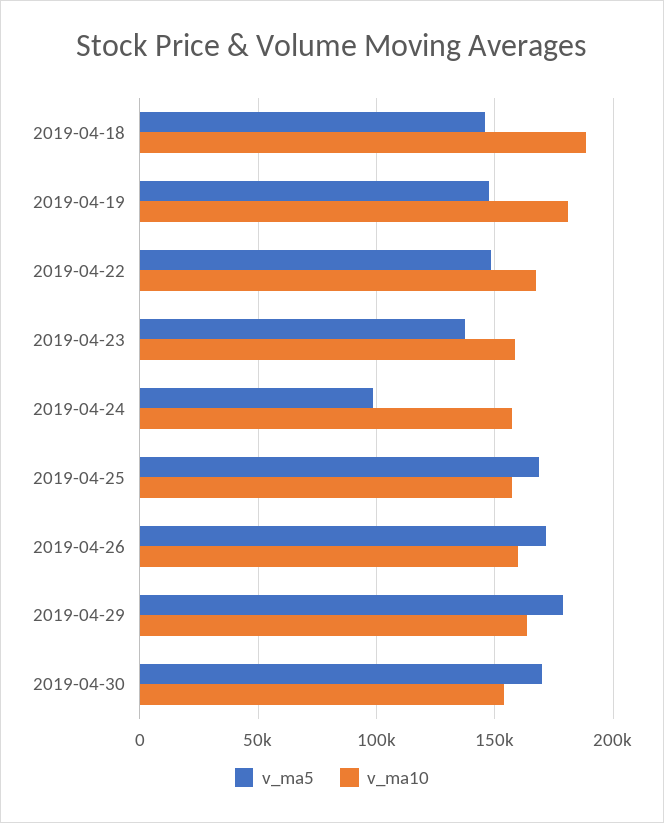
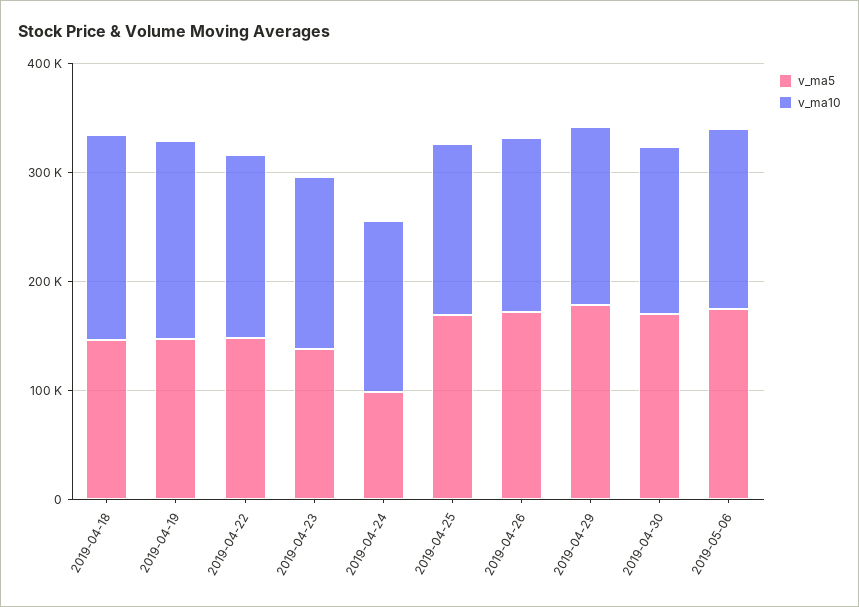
v_ma5, 2019-05-06: none -> 180000
v_ma10, 2019-05-06: none -> 160000

